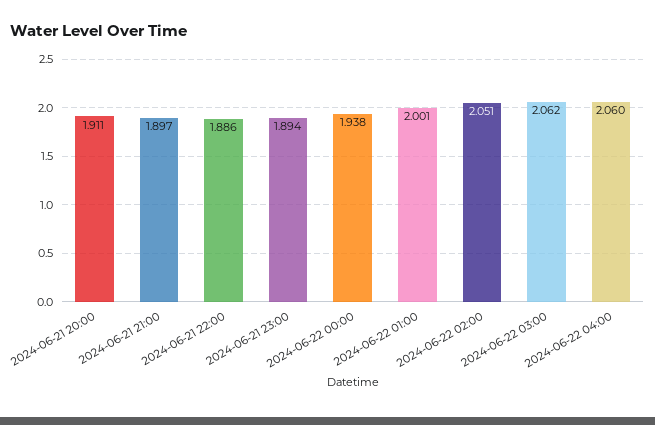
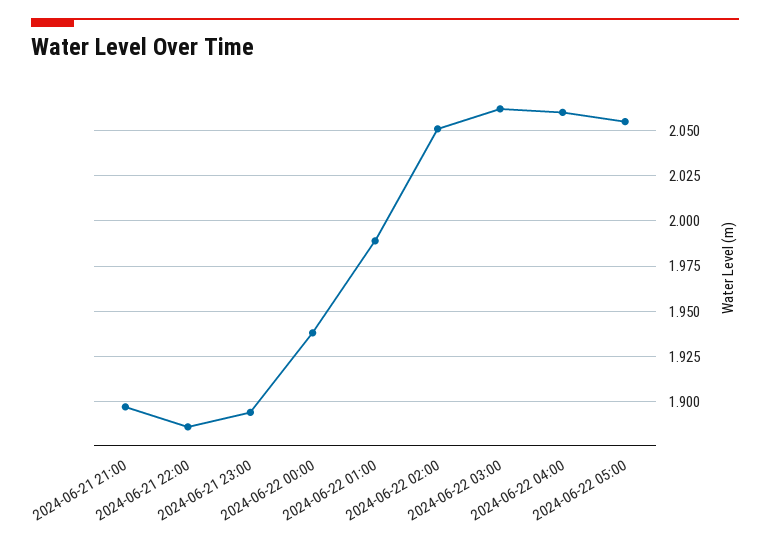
2024-06-21 20:00: 1.911 -> none
2024-06-22 01:00: 2.001 -> 1.99
2024-06-22 05:00: none -> 2.055

